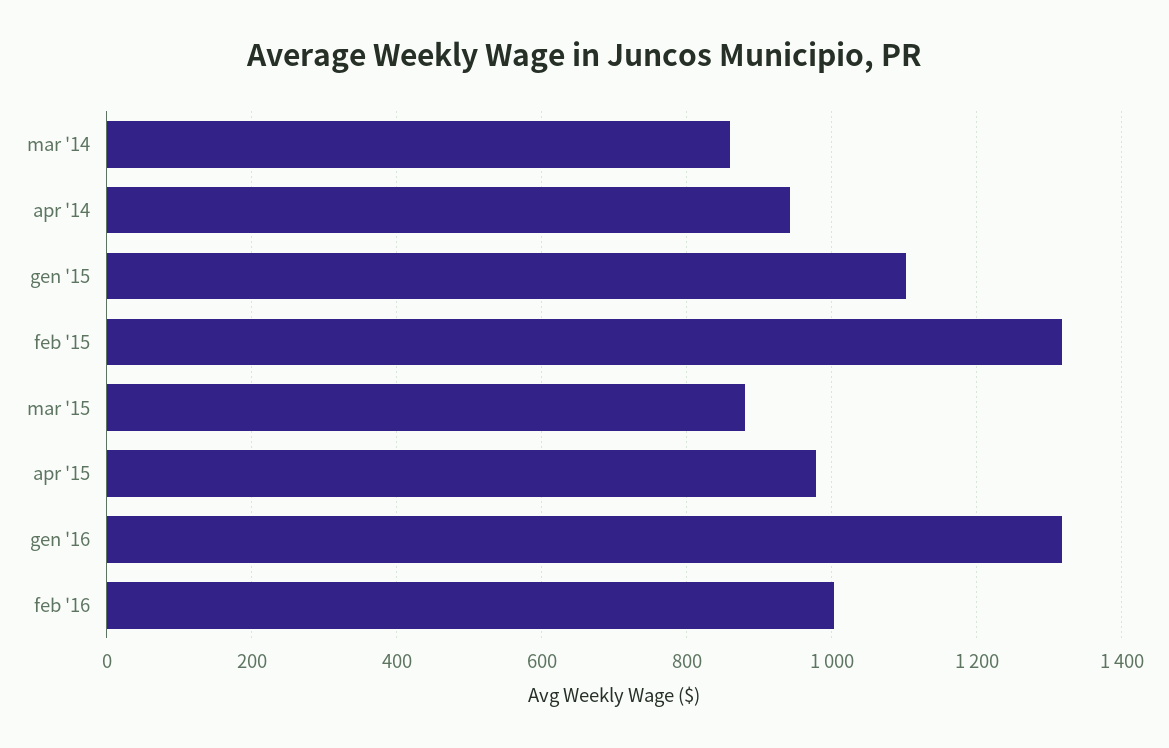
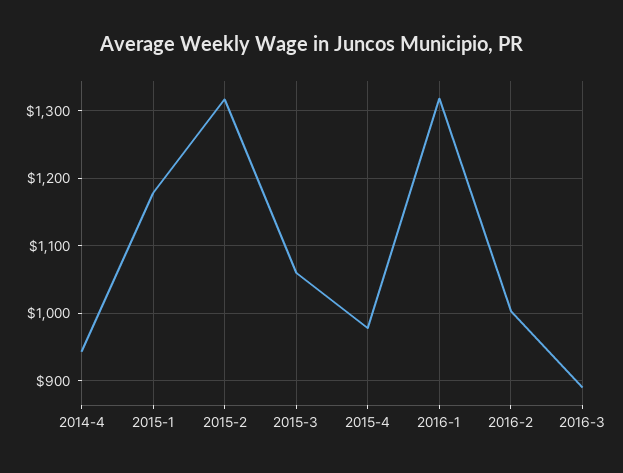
mar '14: 860 -> none
gen '15: 1100 -> 1180
mar '15: 880 -> 1060
2016-3: none -> 890

